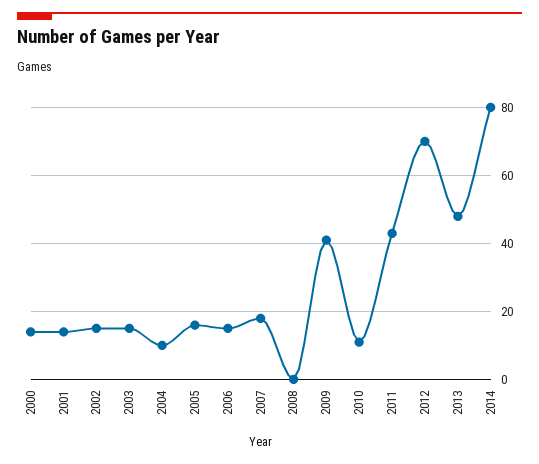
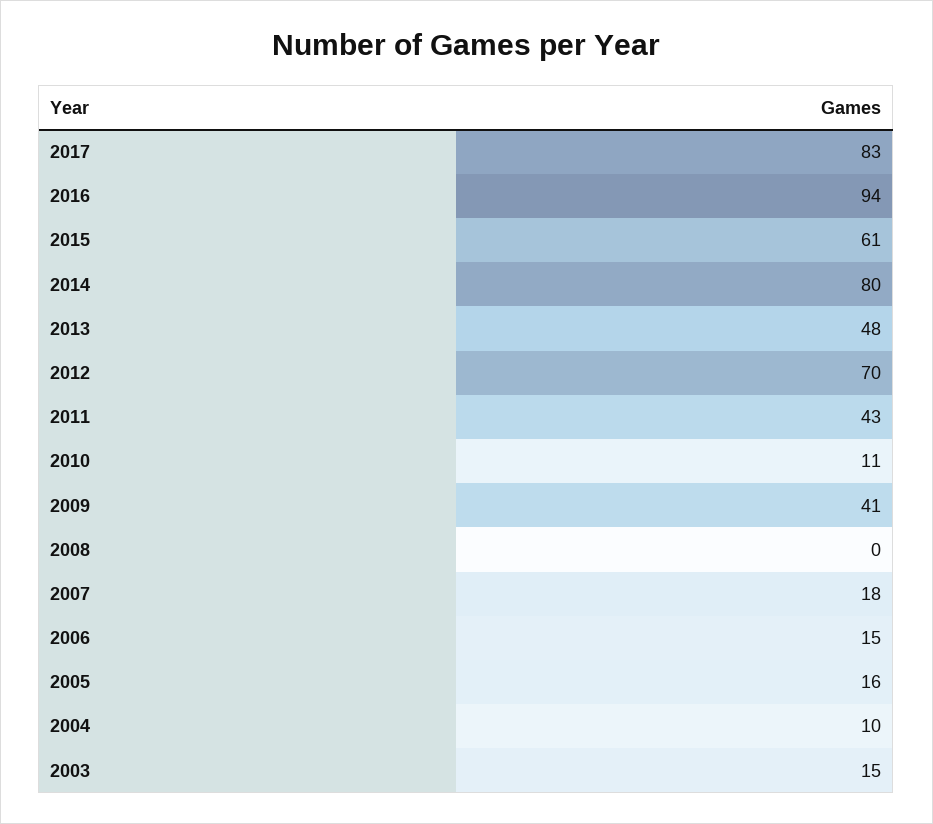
2000: 15 -> none
2001: 15 -> none
2002: 15 -> none
2017: none -> 83
2016: none -> 94
2015: none -> 61

